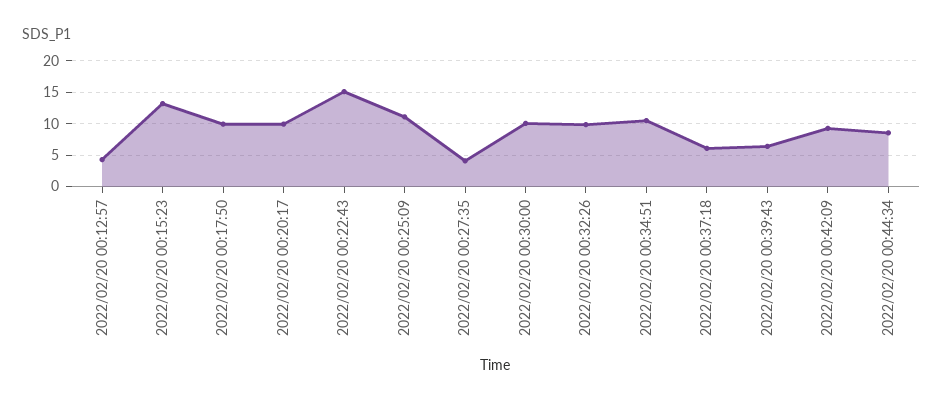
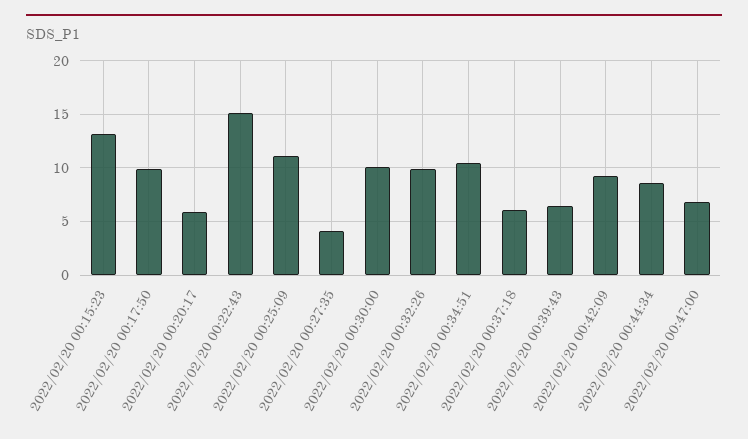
2022/02/20 00:12:57: 4 -> none
2022/02/20 00:20:17: 10 -> 6
2022/02/20 00:47:00: none -> 7

